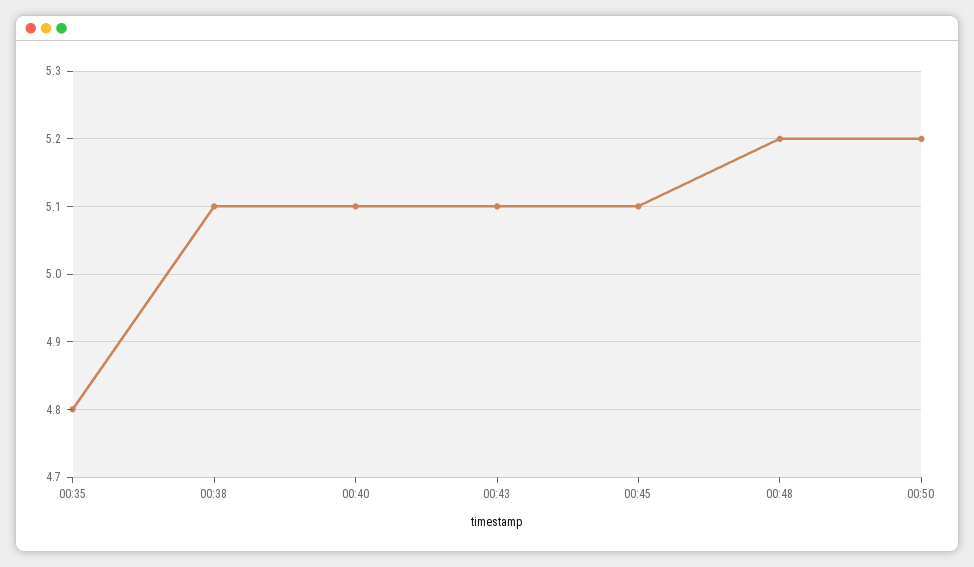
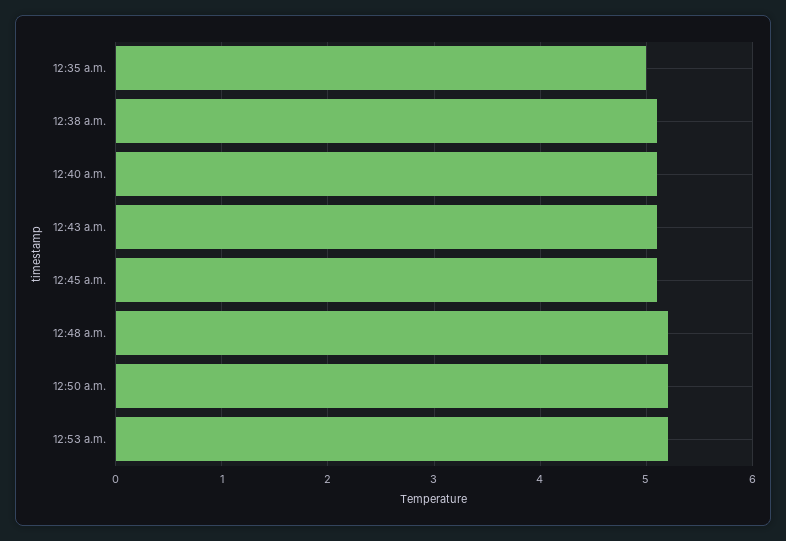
00:35: 4.8 -> 5
12:53 a.m.: none -> 5.2

